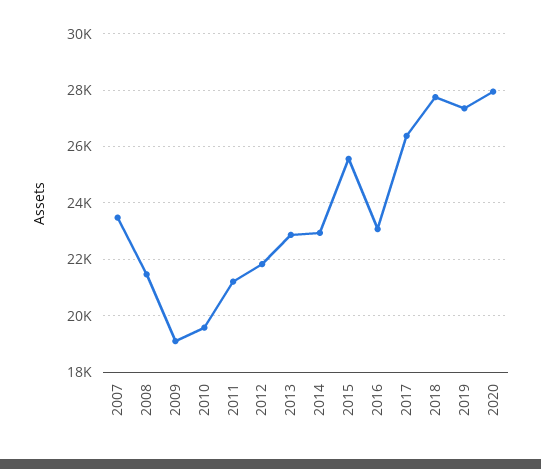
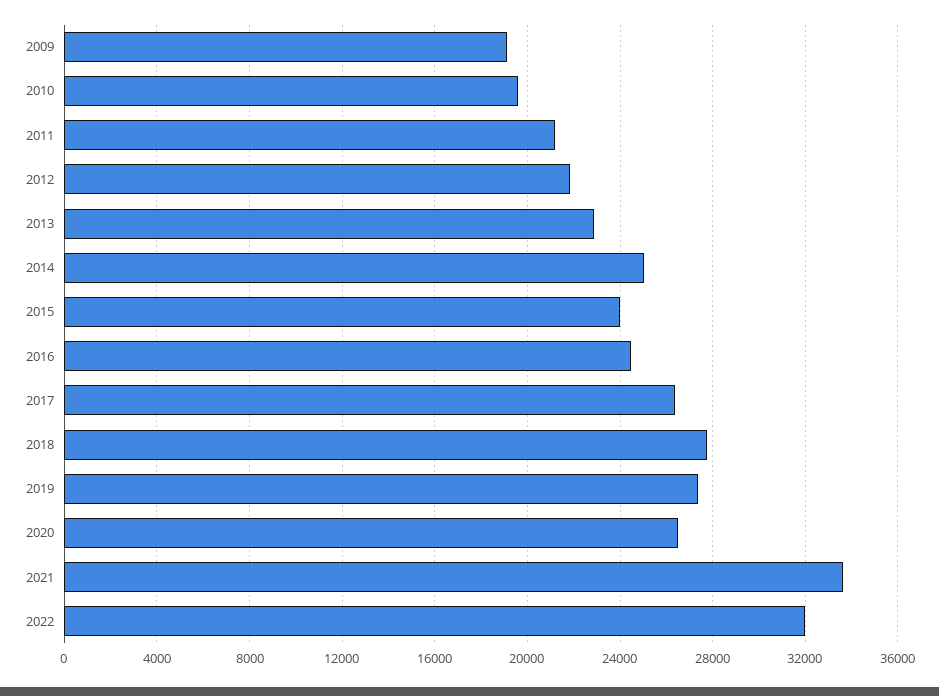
2007: 23500 -> none
2008: 21500 -> none
2014: 23000 -> 25000
2015: 25500 -> 24000
2016: 23000 -> 24500
2020: 28000 -> 26500
2021: none -> 33500
2022: none -> 32000

